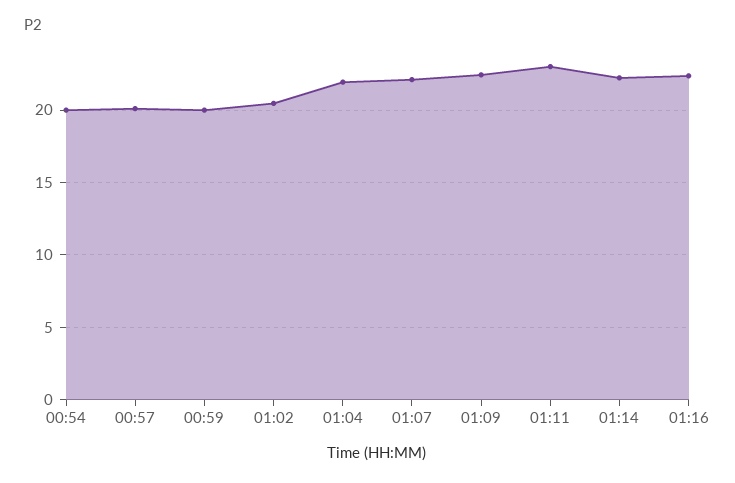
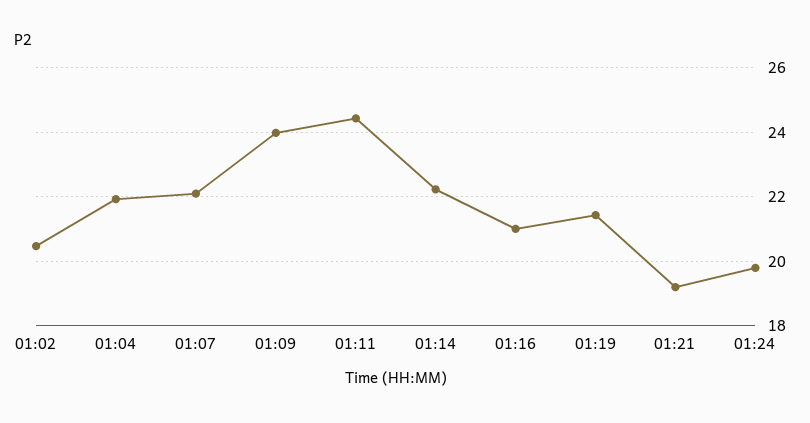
00:54: 20 -> none
00:57: 20 -> none
00:59: 20 -> none
01:09: 22.5 -> 24
01:11: 23 -> 24.4
01:16: 22.5 -> 21
01:19: none -> 21.4
01:21: none -> 19.2
01:24: none -> 19.8

